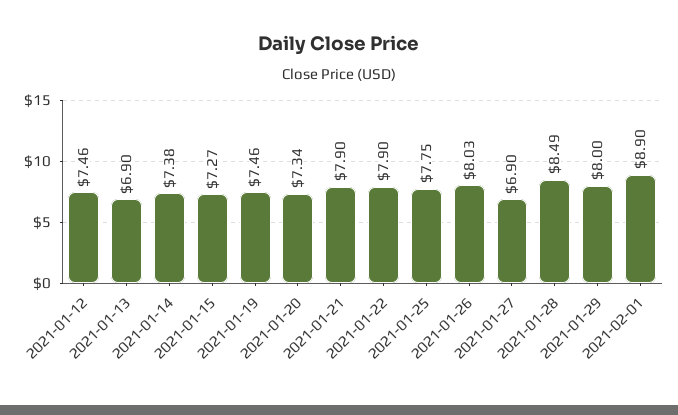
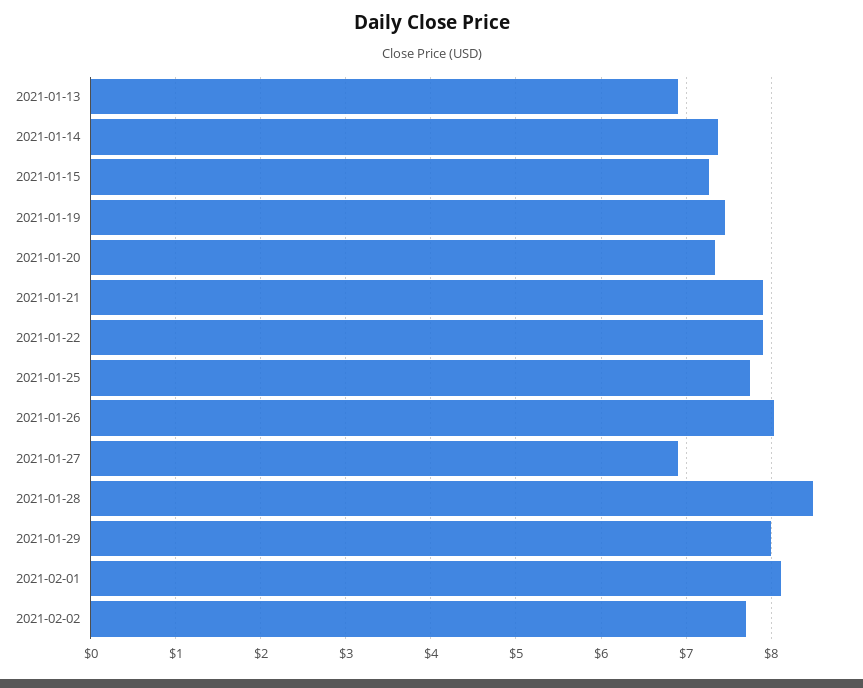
2021-01-12: 7.46 -> none
2021-02-01: 8.9 -> 8.1
2021-02-02: none -> 7.7

